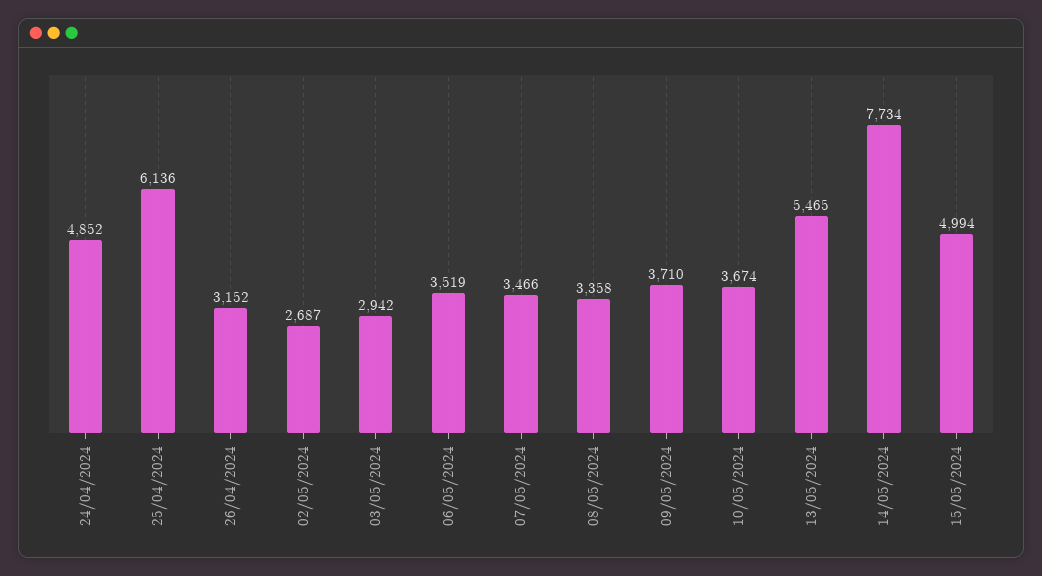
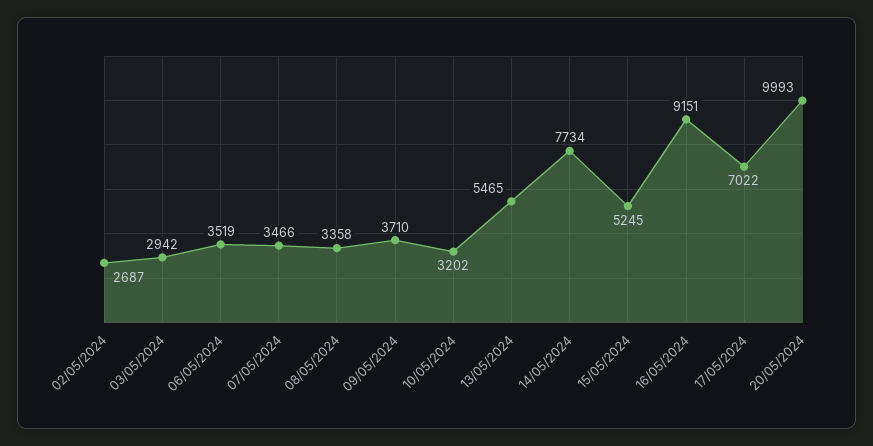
24/04/2024: 4852 -> none
25/04/2024: 6136 -> none
26/04/2024: 3152 -> none
10/05/2024: 3674 -> 3202
15/05/2024: 4994 -> 5245
16/05/2024: none -> 9151
17/05/2024: none -> 7022
20/05/2024: none -> 9993

